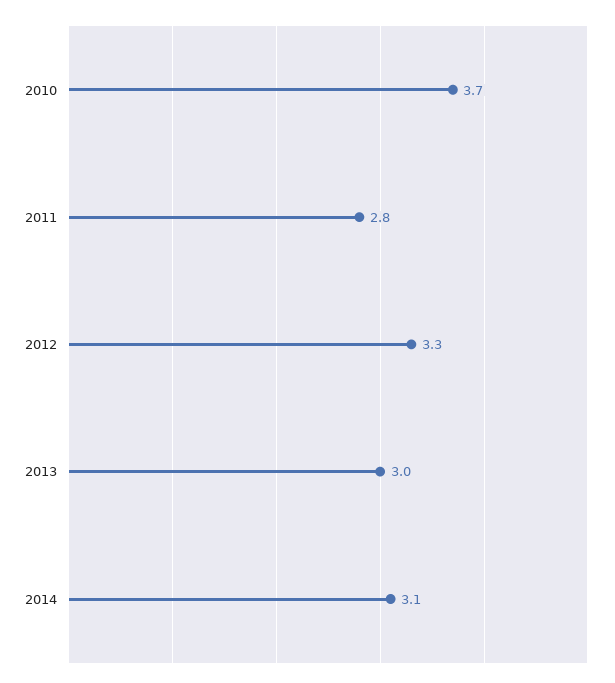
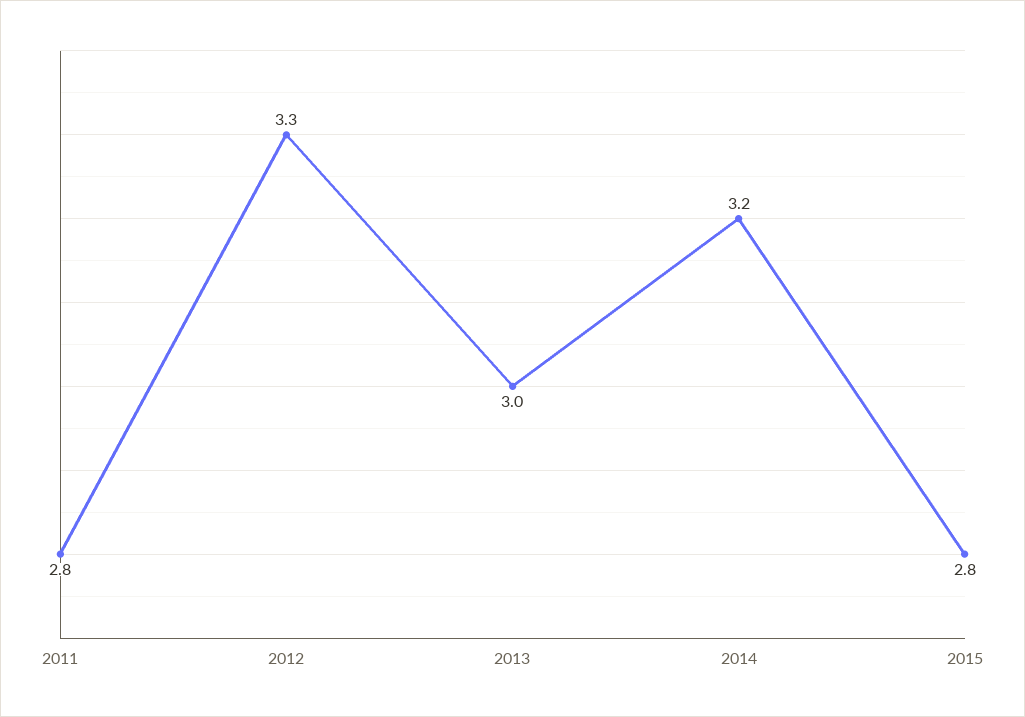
2010: 3.7 -> none
2014: 3.1 -> 3.2
2015: none -> 2.8

